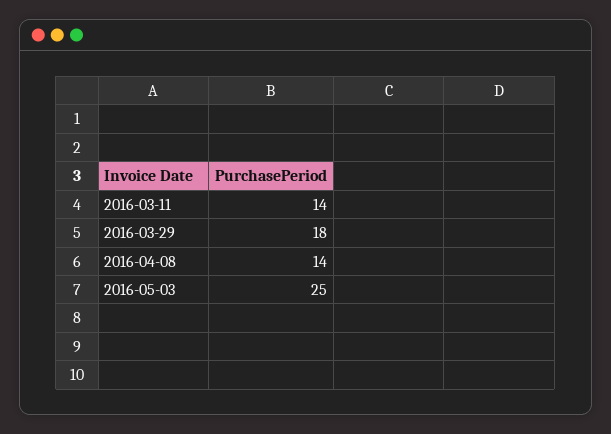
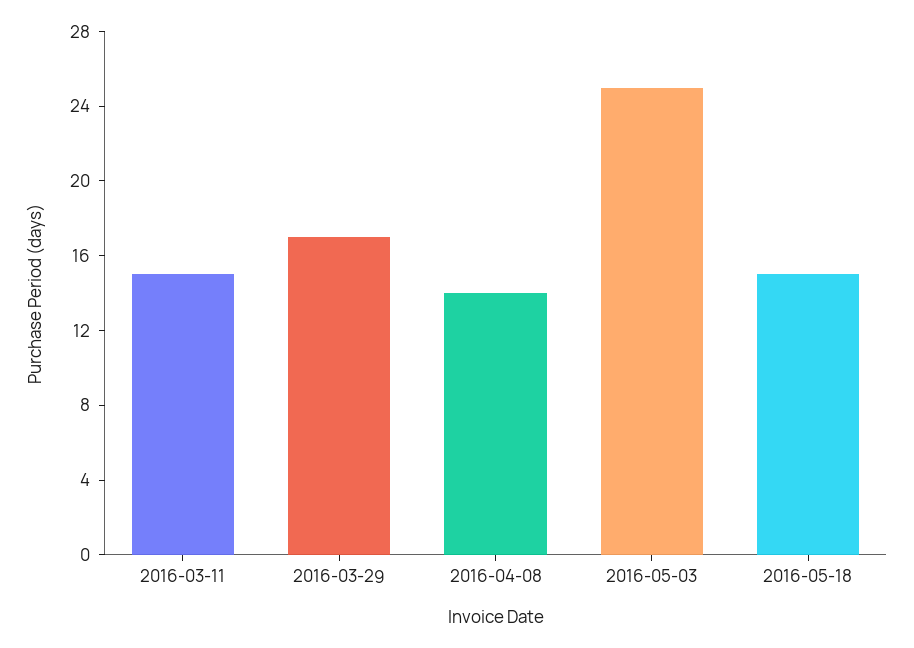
2016-03-11: 14 -> 15
2016-03-29: 18 -> 17
2016-05-18: none -> 15

